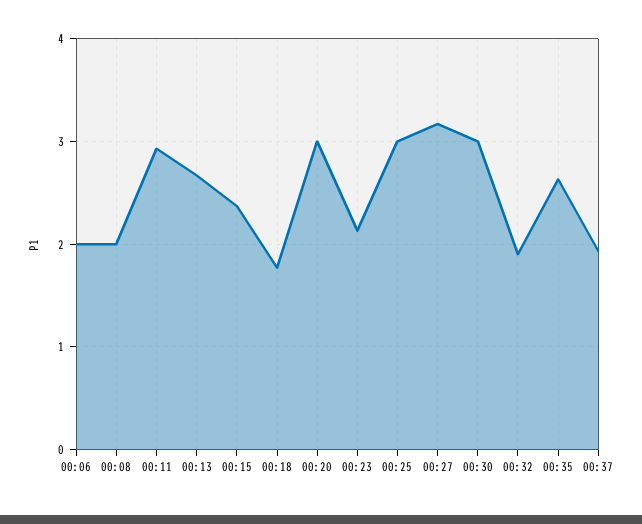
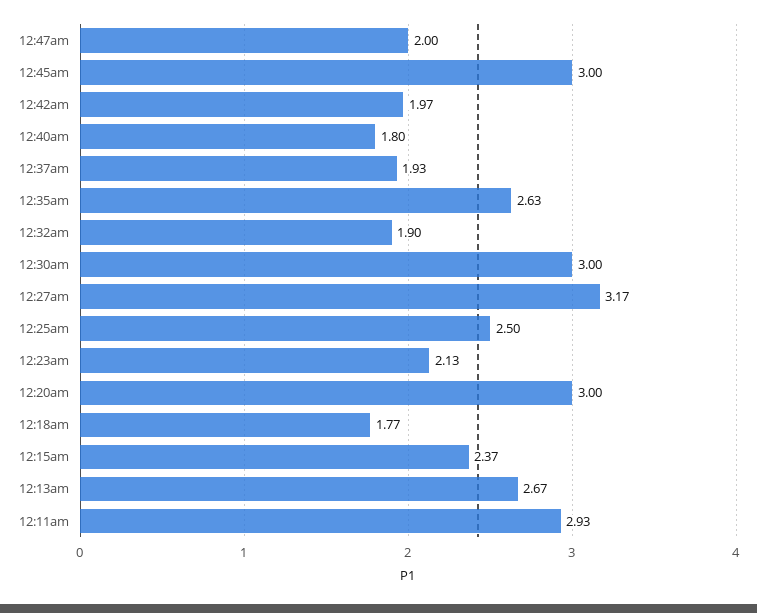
00:06: 2 -> none
00:08: 2 -> none
00:25: 3 -> 2.5
12:47am: none -> 2
12:45am: none -> 3
12:42am: none -> 1.97
12:40am: none -> 1.8

